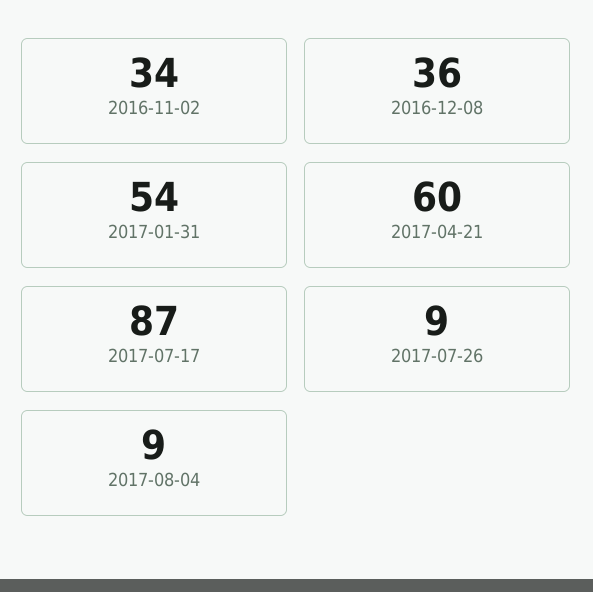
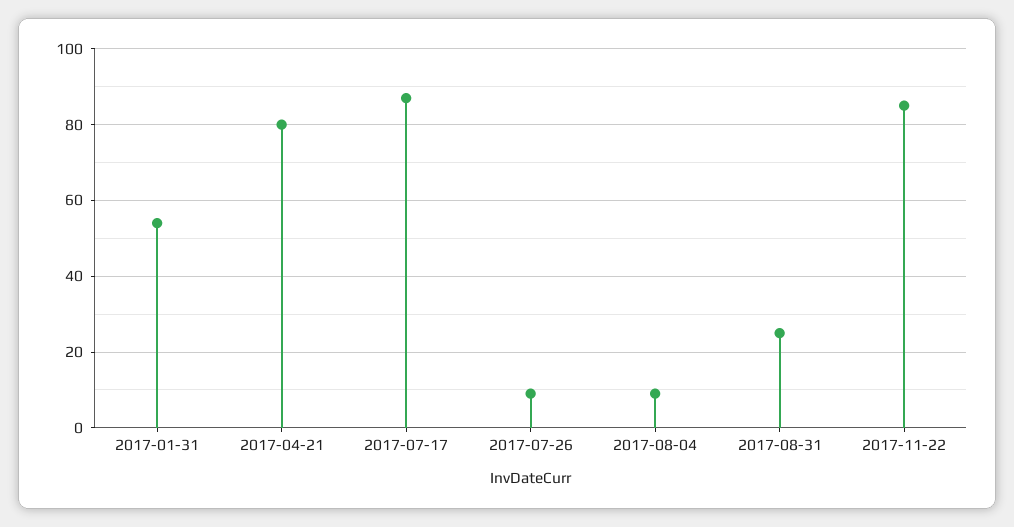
2016-11-02: 34 -> none
2016-12-08: 36 -> none
2017-04-21: 60 -> 80
2017-08-31: none -> 25
2017-11-22: none -> 85

